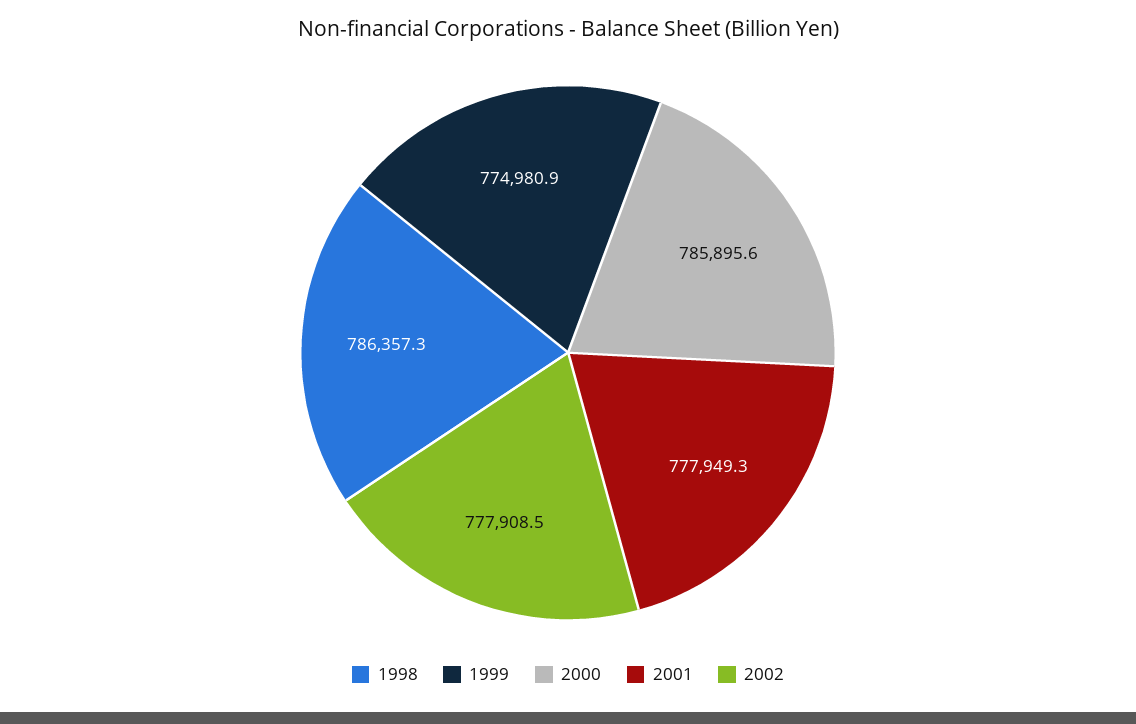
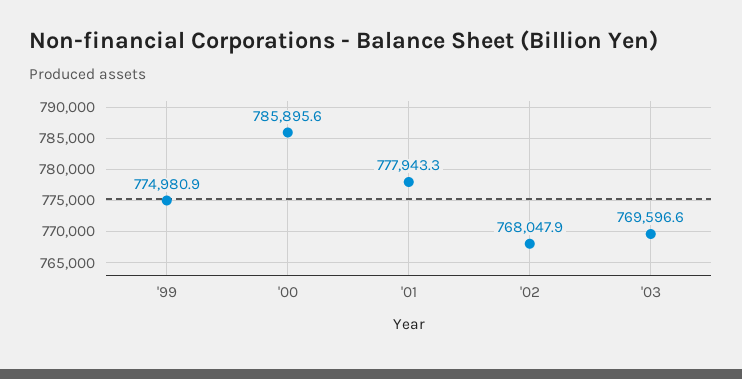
1998: 786357.3 -> none
2001: 777949.3 -> 777943.3
2002: 777908.5 -> 768047.9
'03: none -> 769596.6

